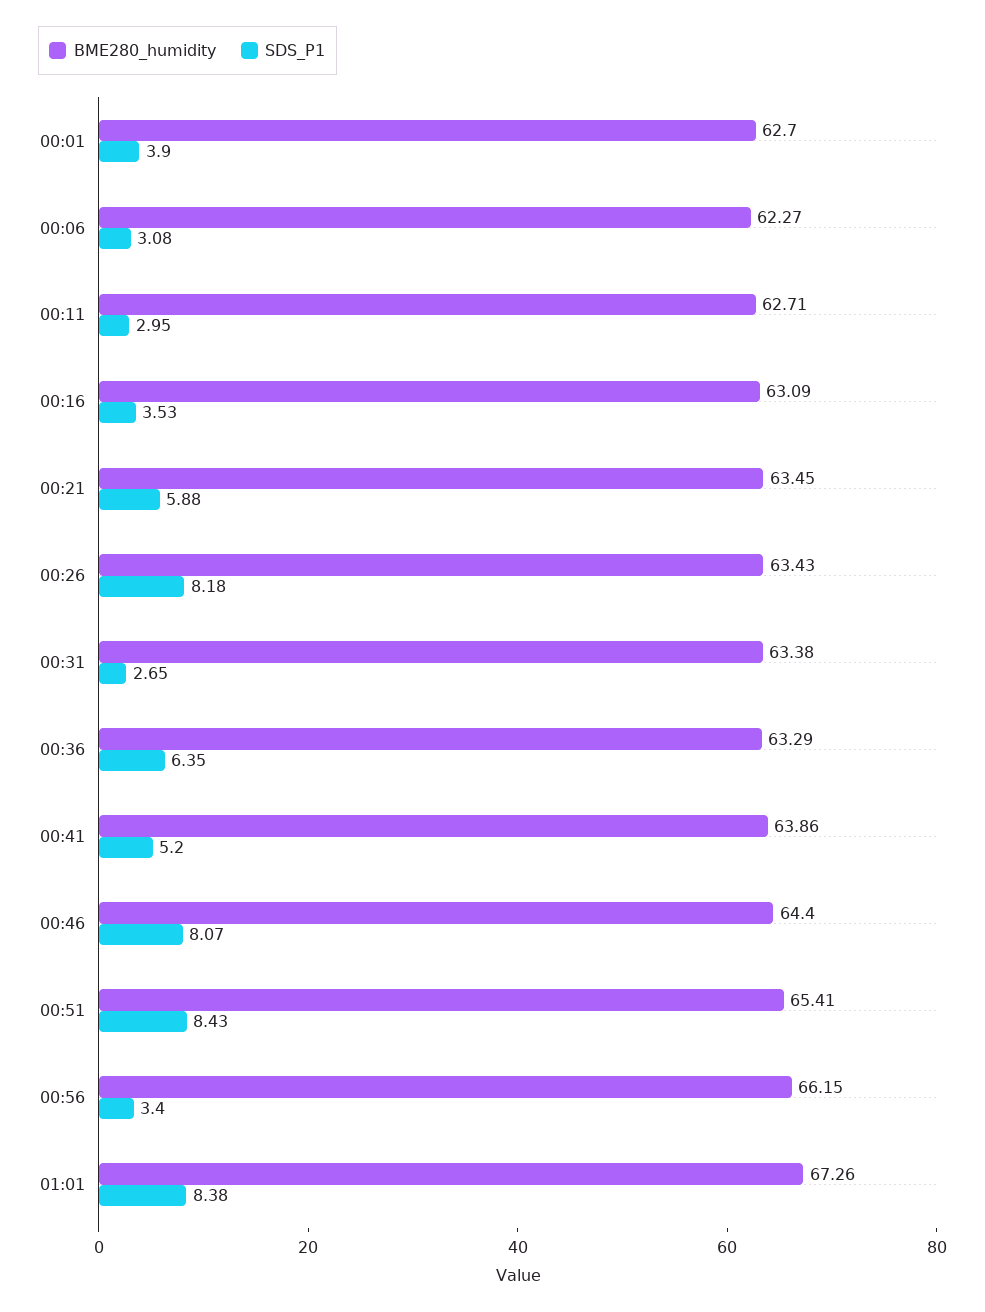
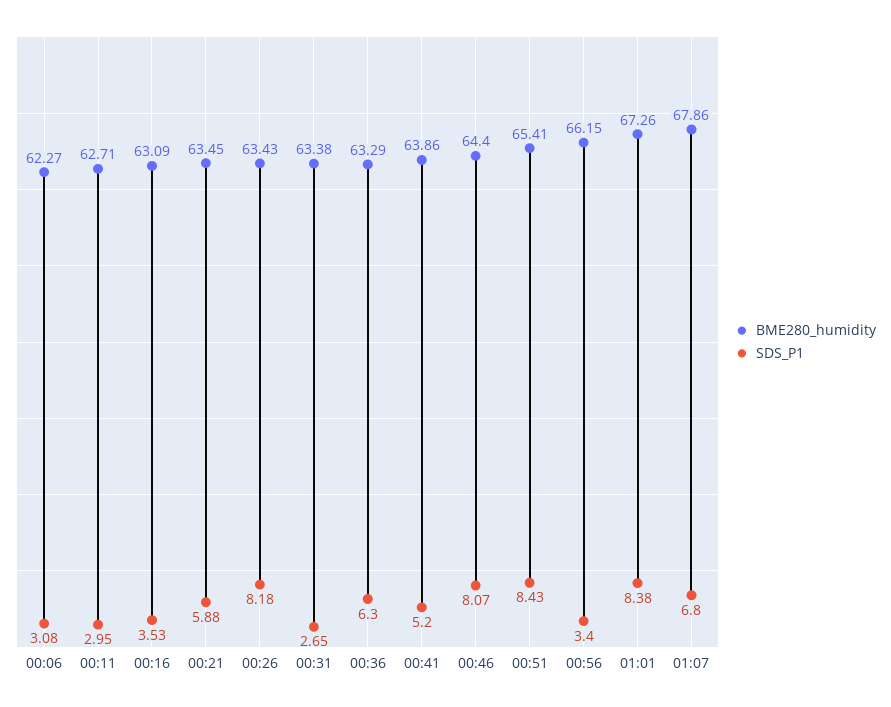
BME280_humidity, 00:01: 62.7 -> none
SDS_P1, 00:01: 3.9 -> none
SDS_P1, 00:36: 6.35 -> 6.3
BME280_humidity, 01:07: none -> 67.86
SDS_P1, 01:07: none -> 6.8

